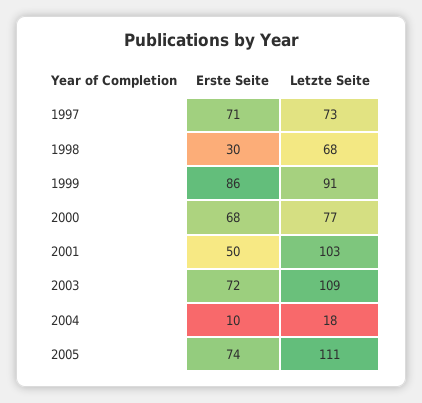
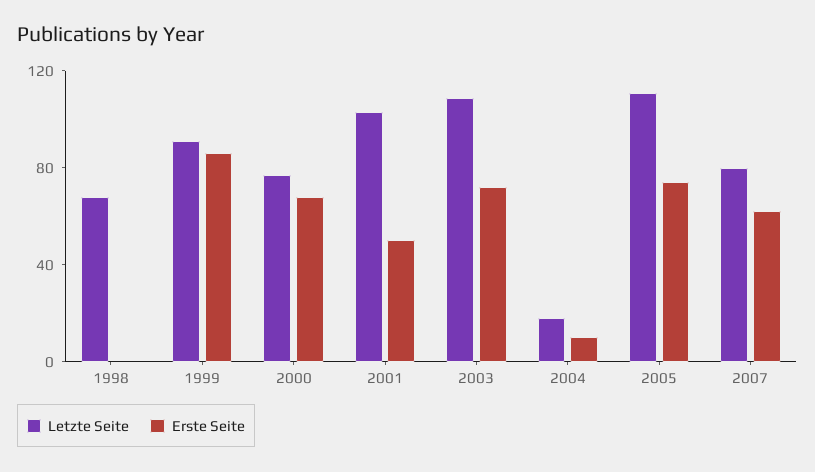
Erste Seite, 1997: 71 -> none
Letzte Seite, 1997: 73 -> none
Erste Seite, 1998: 30 -> 0
Letzte Seite, 2007: none -> 80
Erste Seite, 2007: none -> 60

